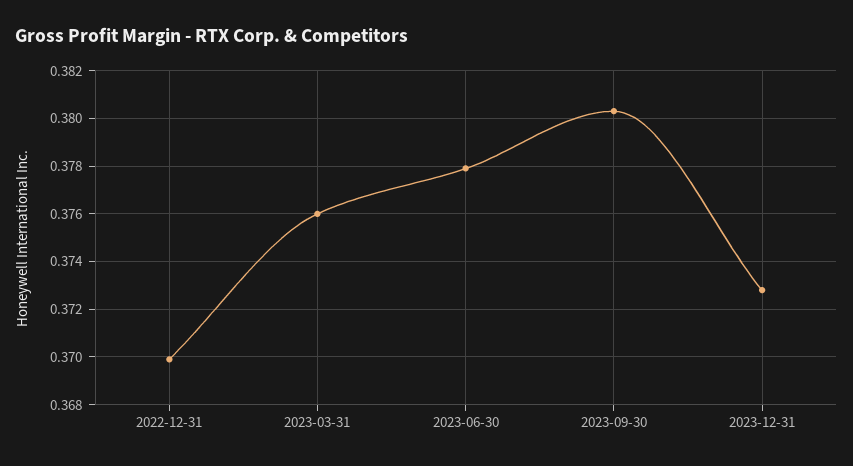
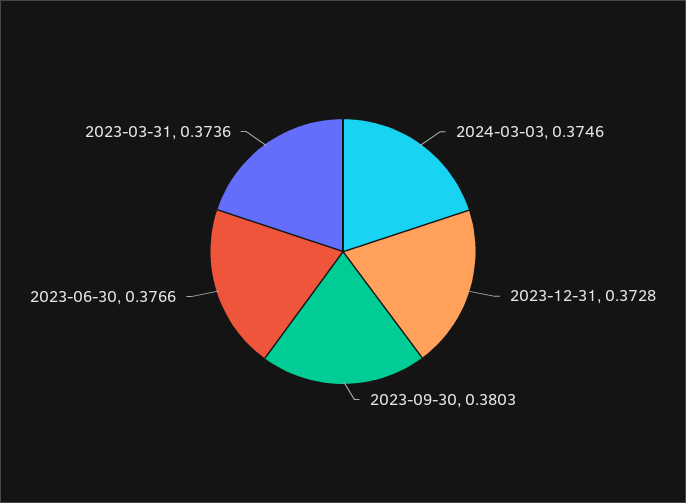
2022-12-31: 0.37 -> none
2023-03-31: 0.376 -> 0.3736
2023-06-30: 0.378 -> 0.3766
2024-03-03: none -> 0.3746

